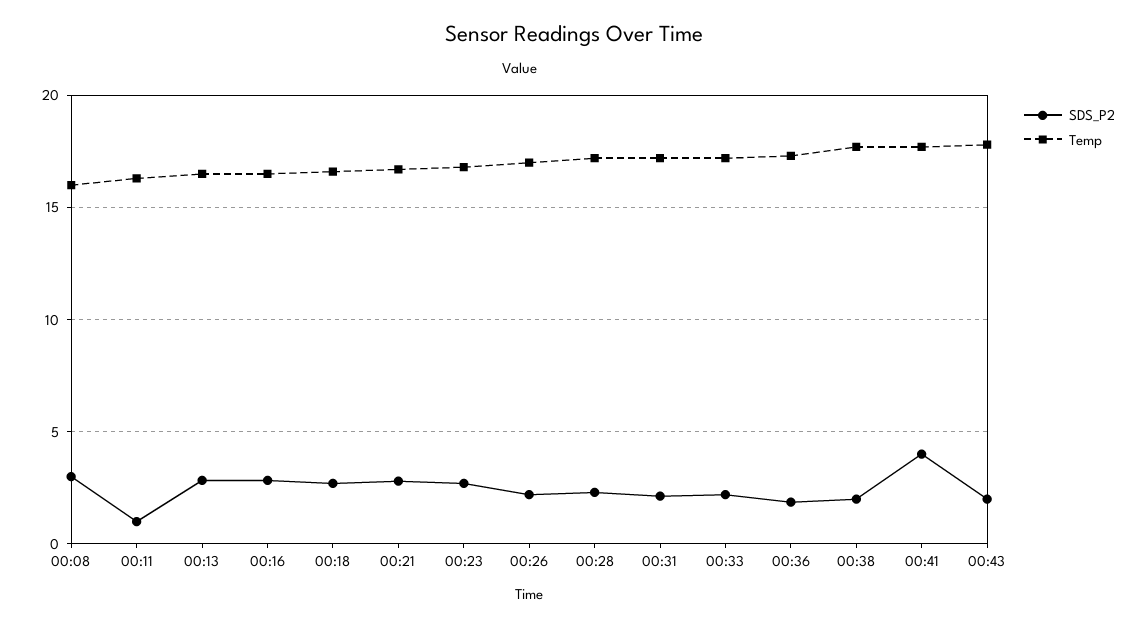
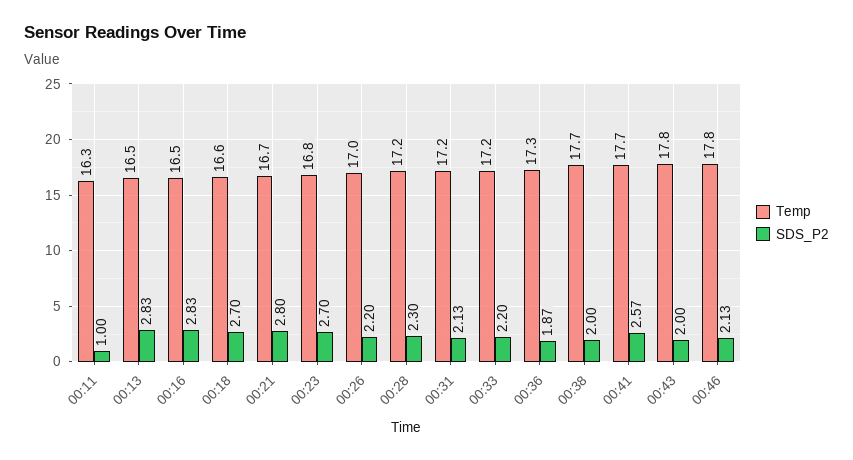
SDS_P2, 00:08: 3 -> none
Temp, 00:08: 16 -> none
SDS_P2, 00:41: 4 -> 2.57
Temp, 00:46: none -> 17.8
SDS_P2, 00:46: none -> 2.13

